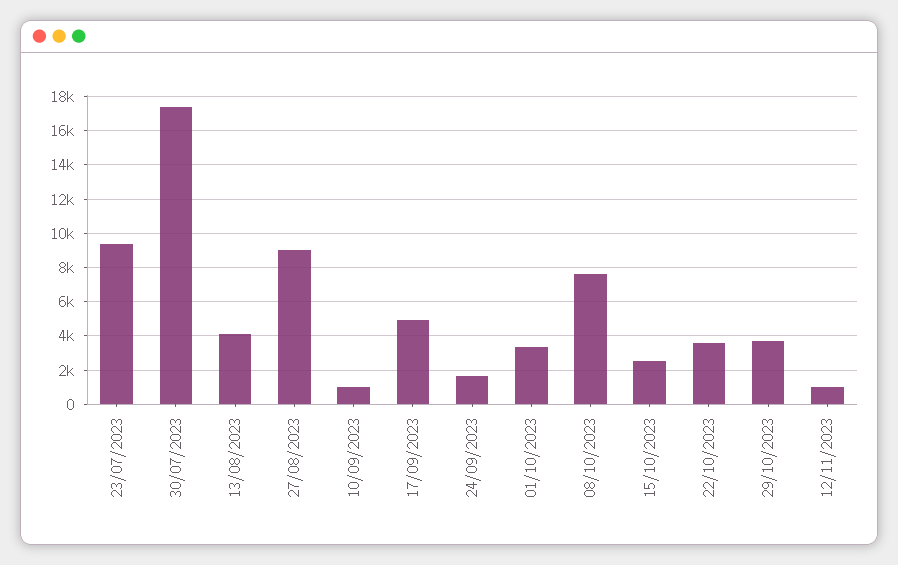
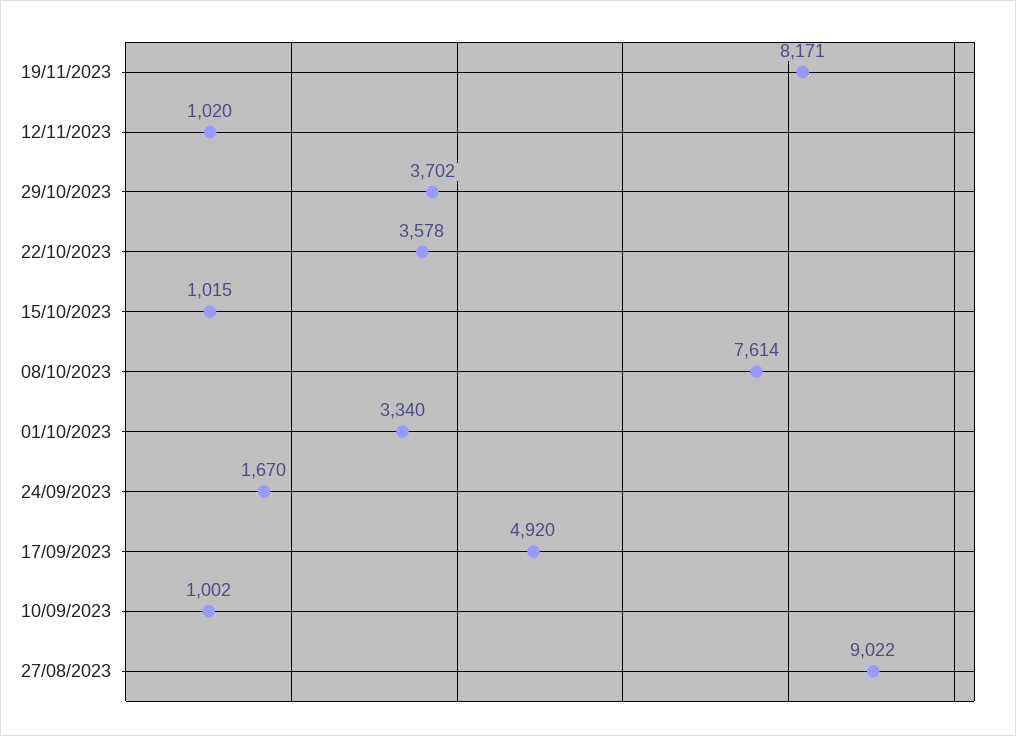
23/07/2023: 9500 -> none
30/07/2023: 17500 -> none
13/08/2023: 4000 -> none
15/10/2023: 2500 -> 1015
19/11/2023: none -> 8171

